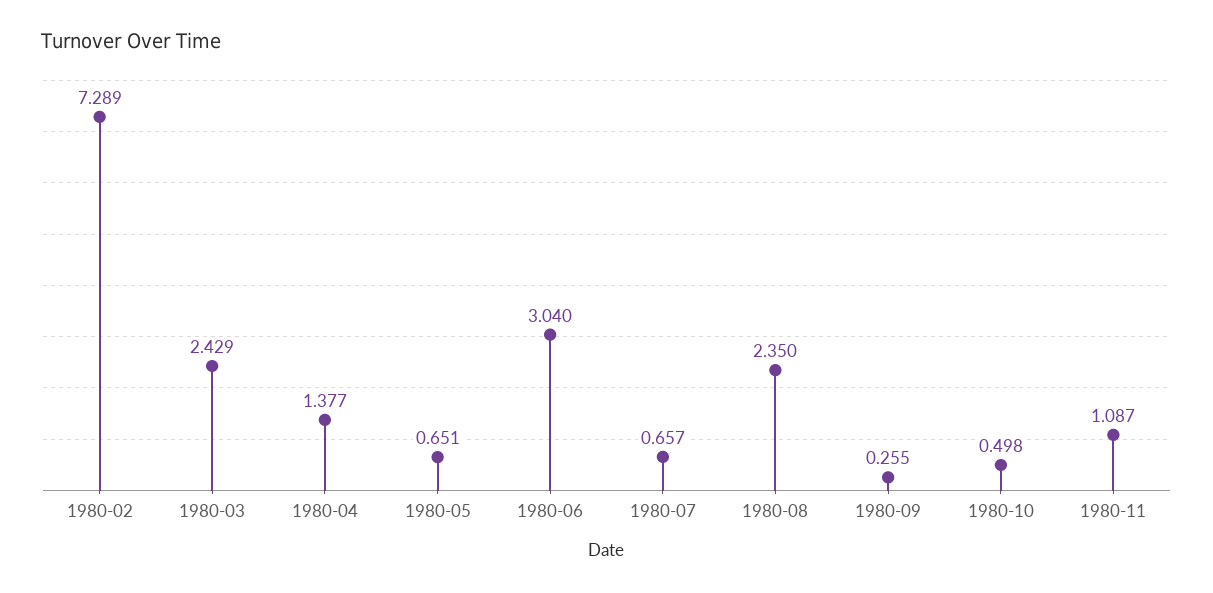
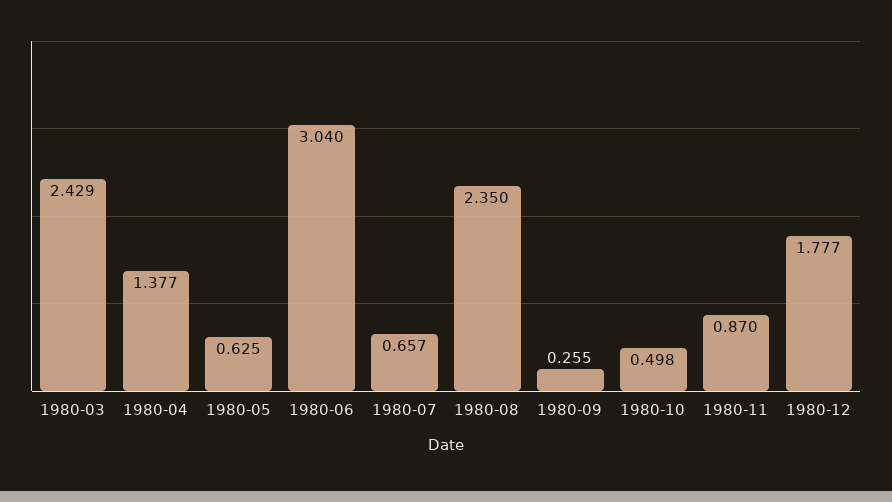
1980-02: 7.289 -> none
1980-05: 0.651 -> 0.625
1980-11: 1.087 -> 0.87
1980-12: none -> 1.777

